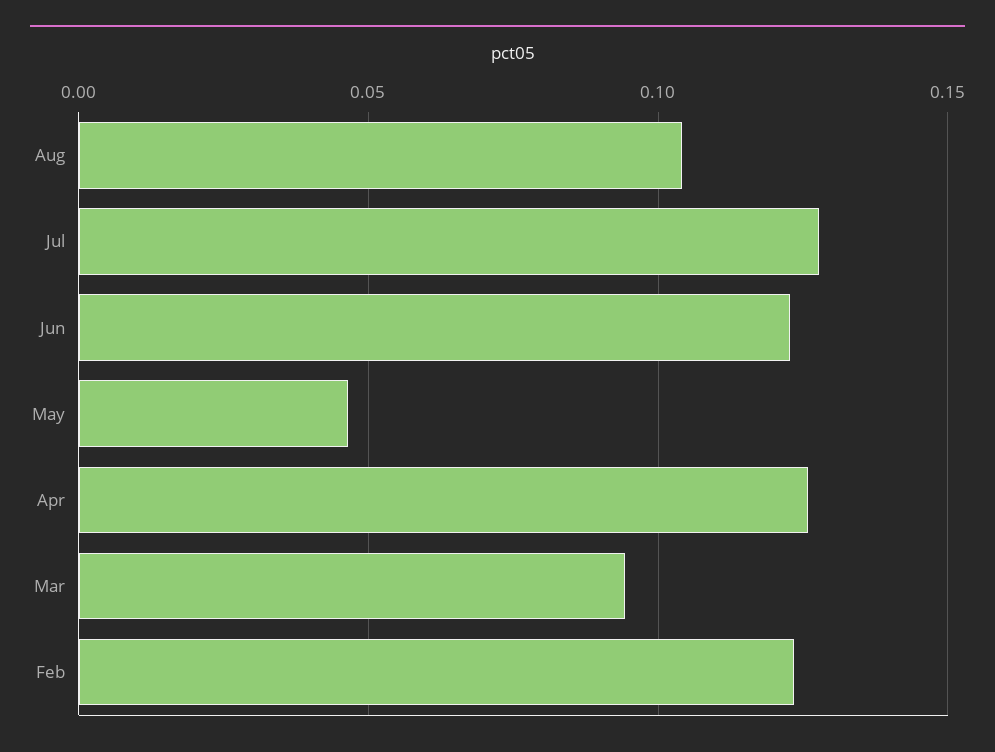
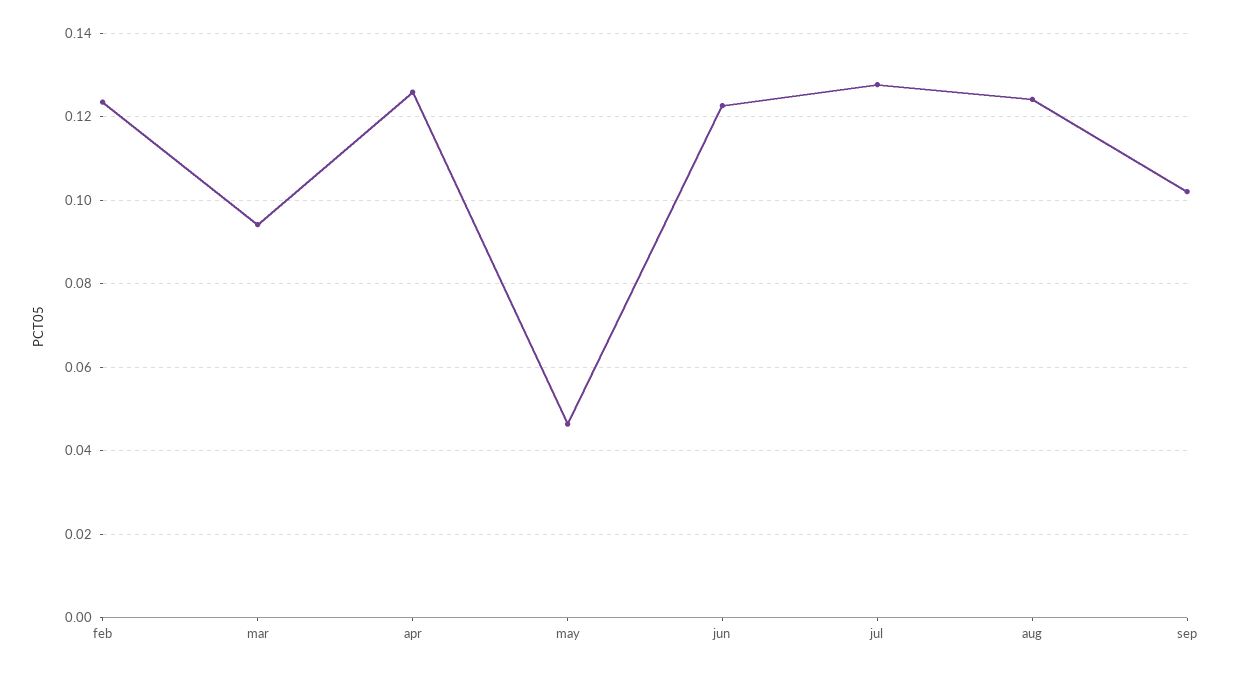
Aug: 0.105 -> 0.124
sep: none -> 0.102

